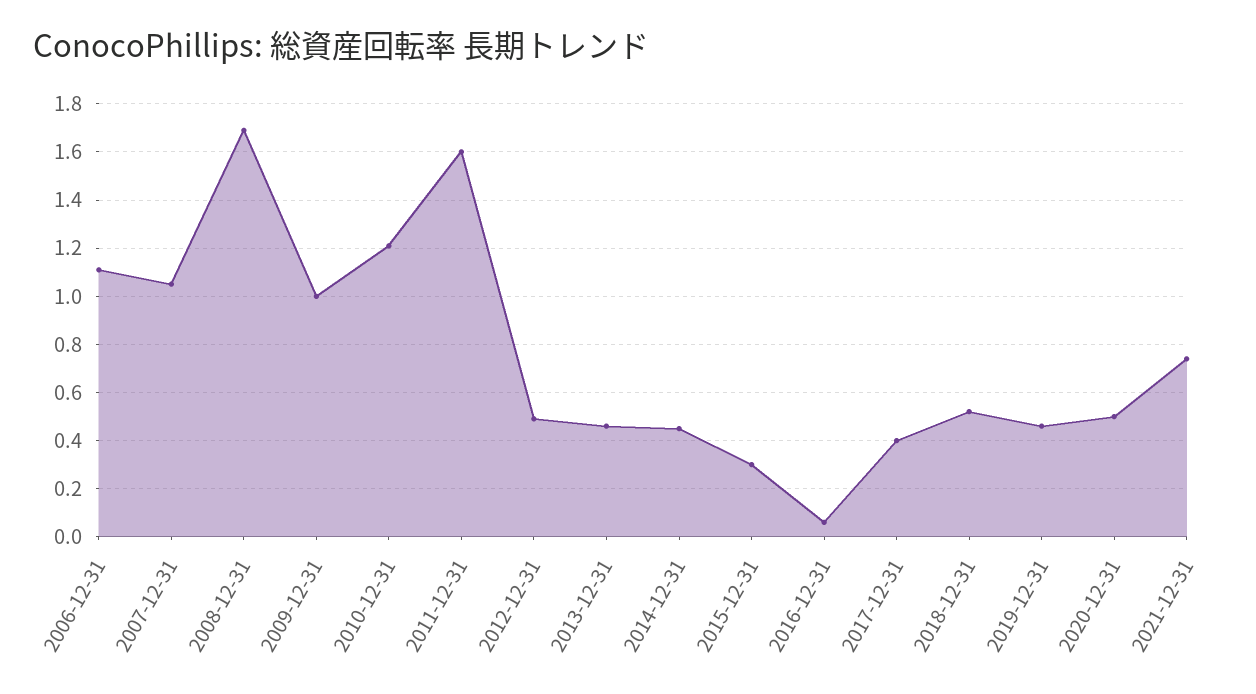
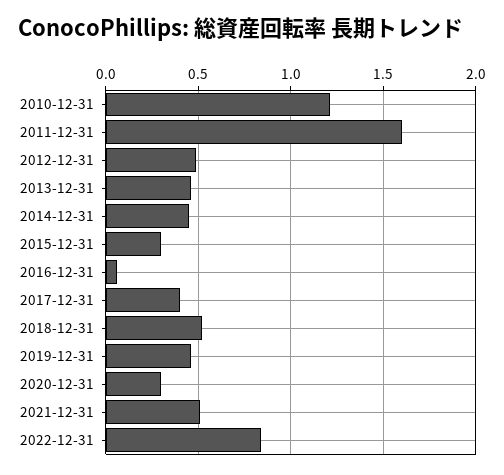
2006-12-31: 1.1 -> none
2007-12-31: 1.05 -> none
2008-12-31: 1.7 -> none
2009-12-31: 1 -> none
2020-12-31: 0.5 -> 0.3
2021-12-31: 0.75 -> 0.5
2022-12-31: none -> 0.85

